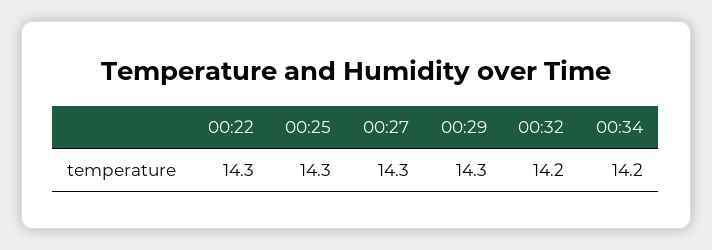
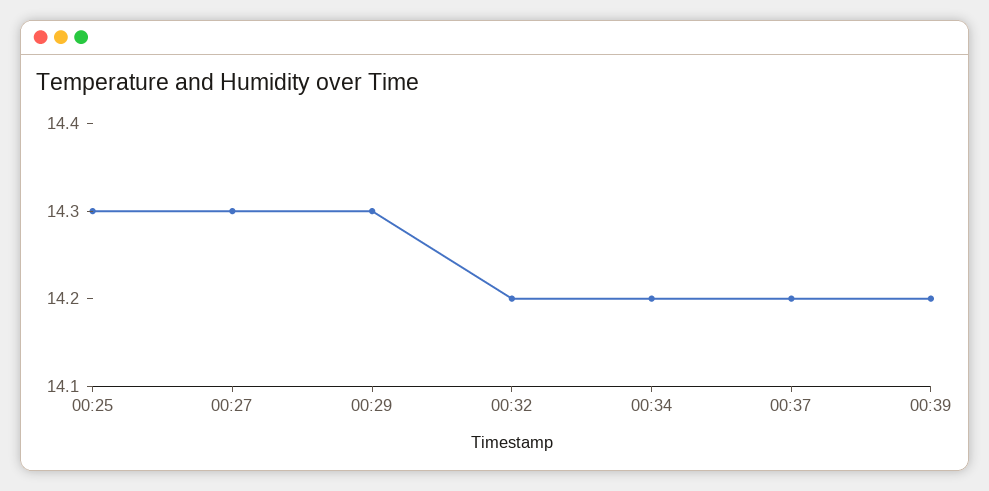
00:22: 14.3 -> none
00:37: none -> 14.2
00:39: none -> 14.2

